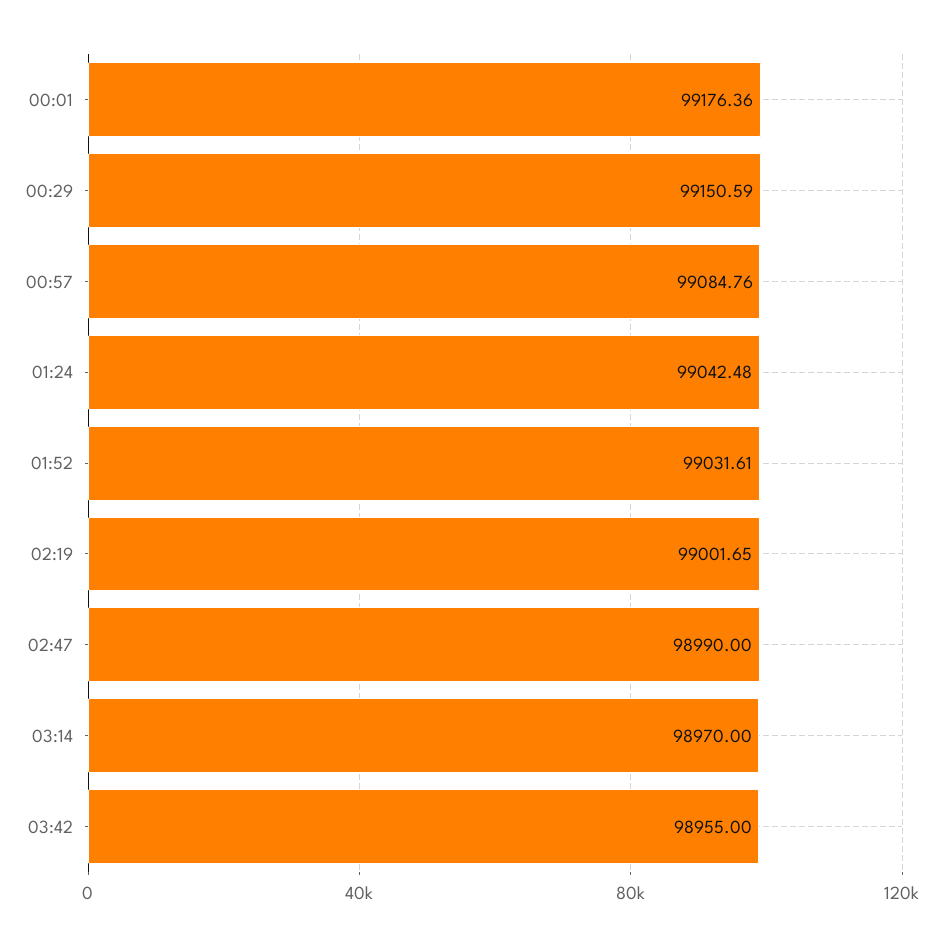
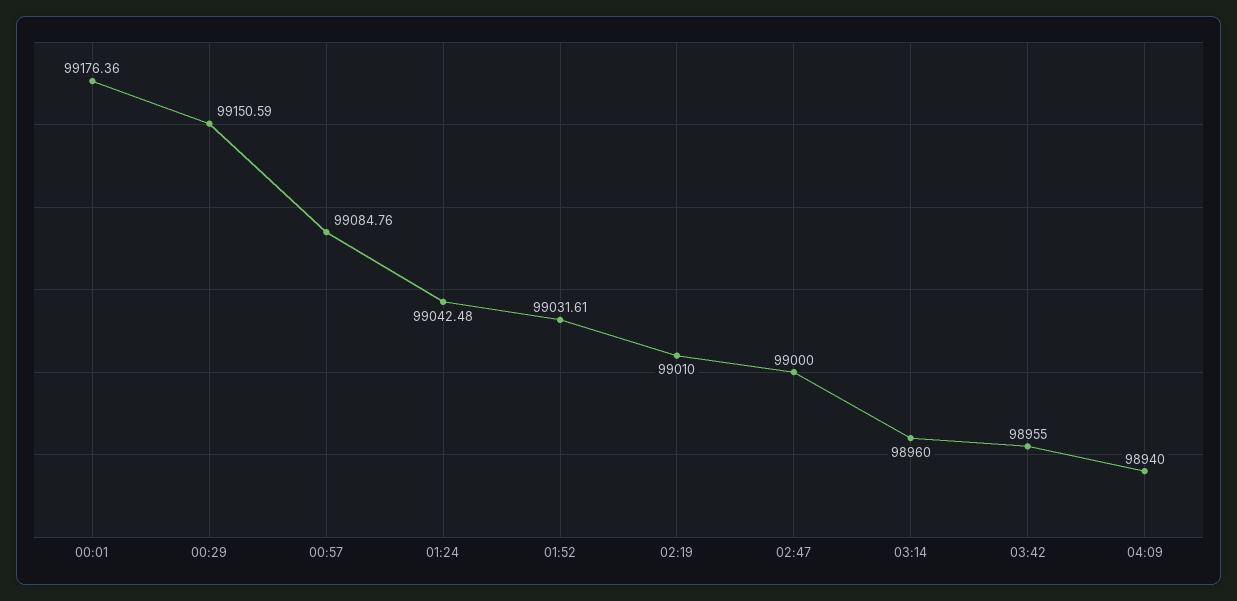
02:19: 99001.65 -> 99010
02:47: 98990 -> 99000
03:14: 98970 -> 98960
04:09: none -> 98940

